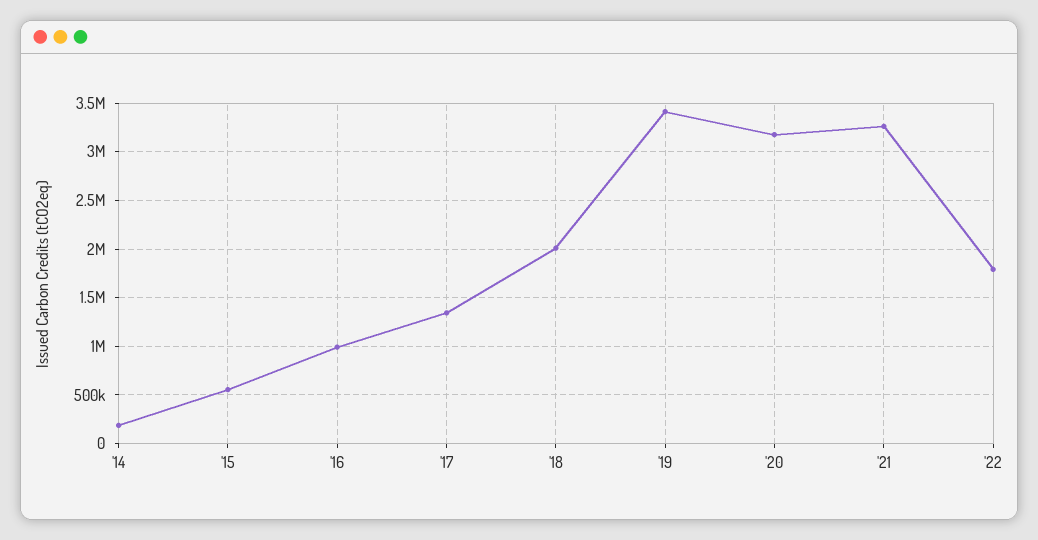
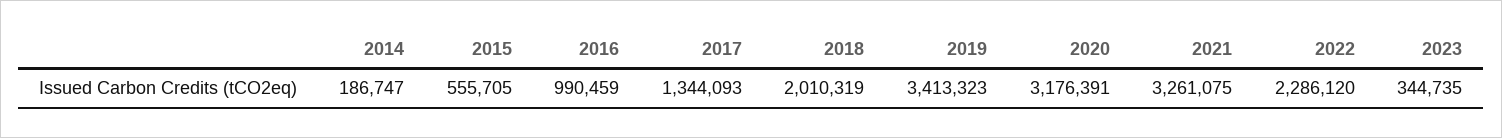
'22: 1800000 -> 2286120
2023: none -> 344735

